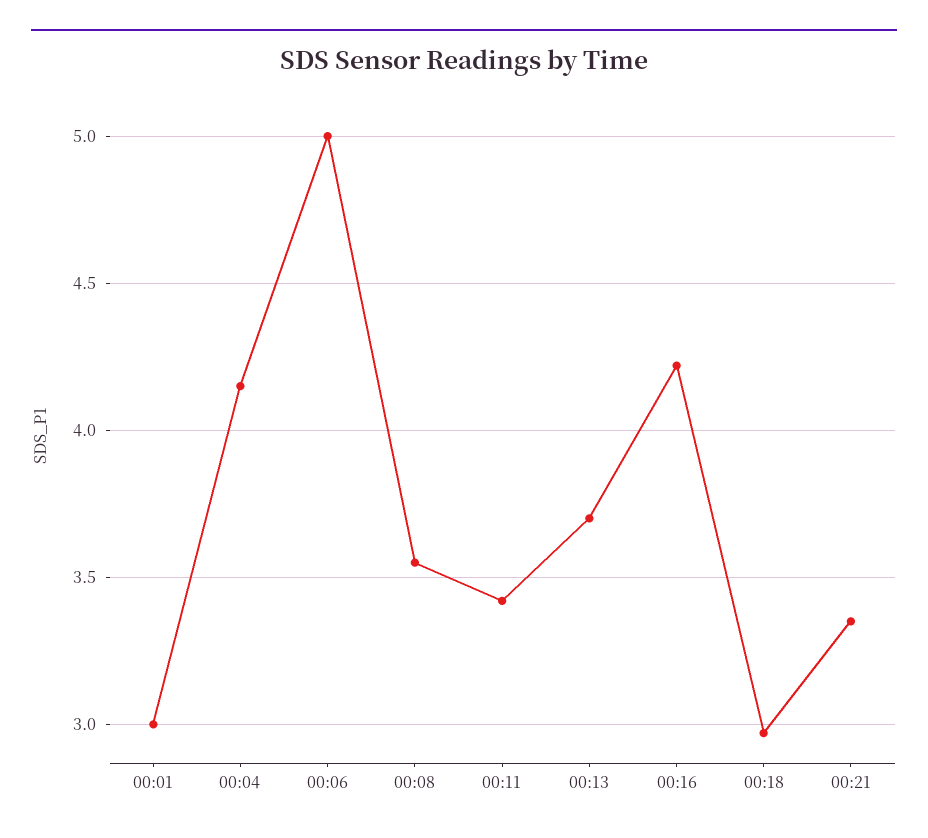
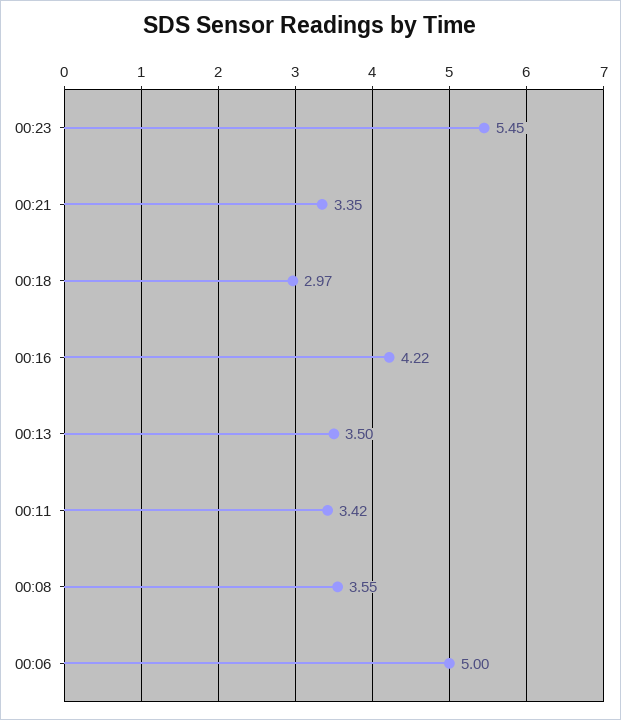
00:01: 3 -> none
00:04: 4.15 -> none
00:13: 3.7 -> 3.5
00:23: none -> 5.45

